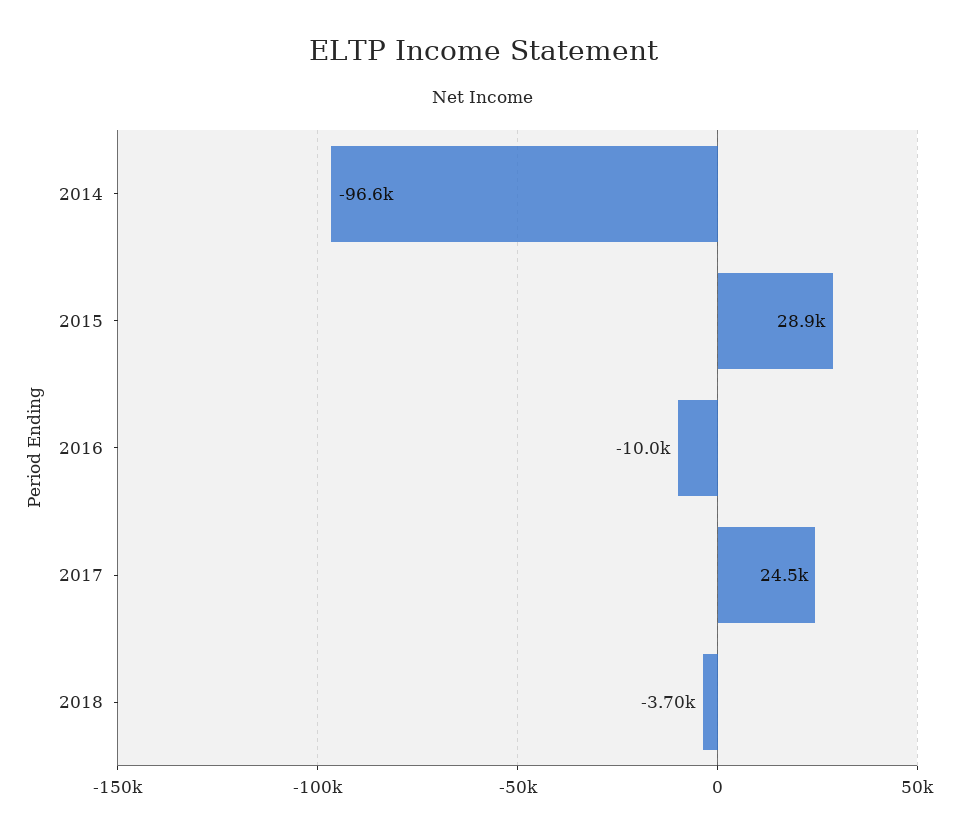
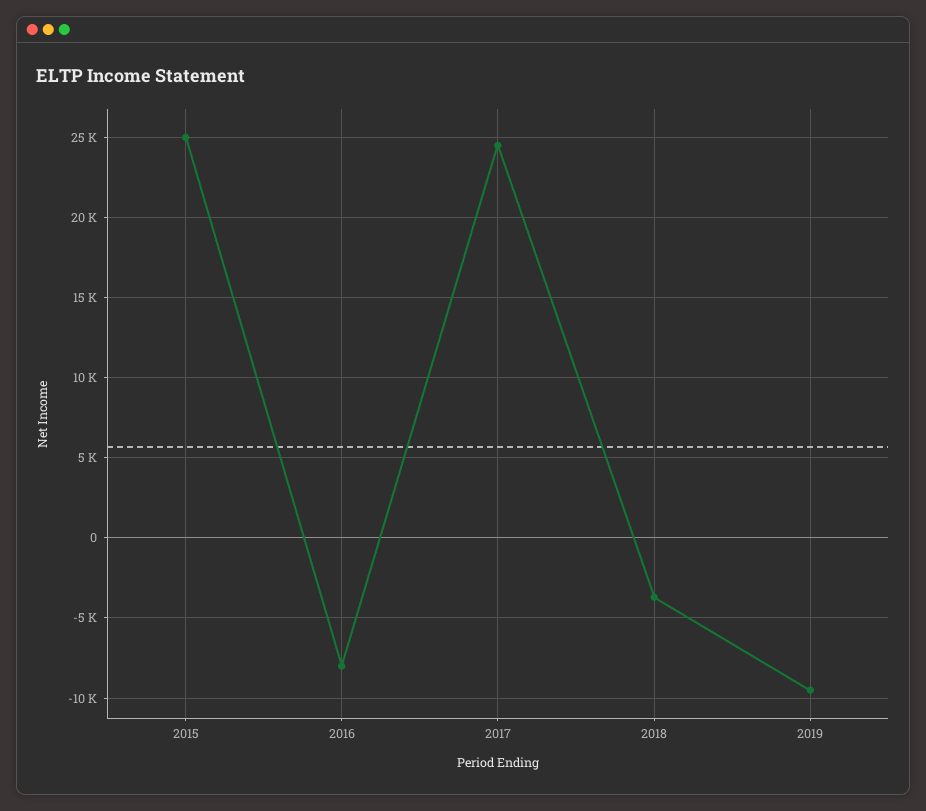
2014: -96600 -> none
2015: 28900 -> 25000
2016: -10000 -> -8000
2019: none -> -9500

